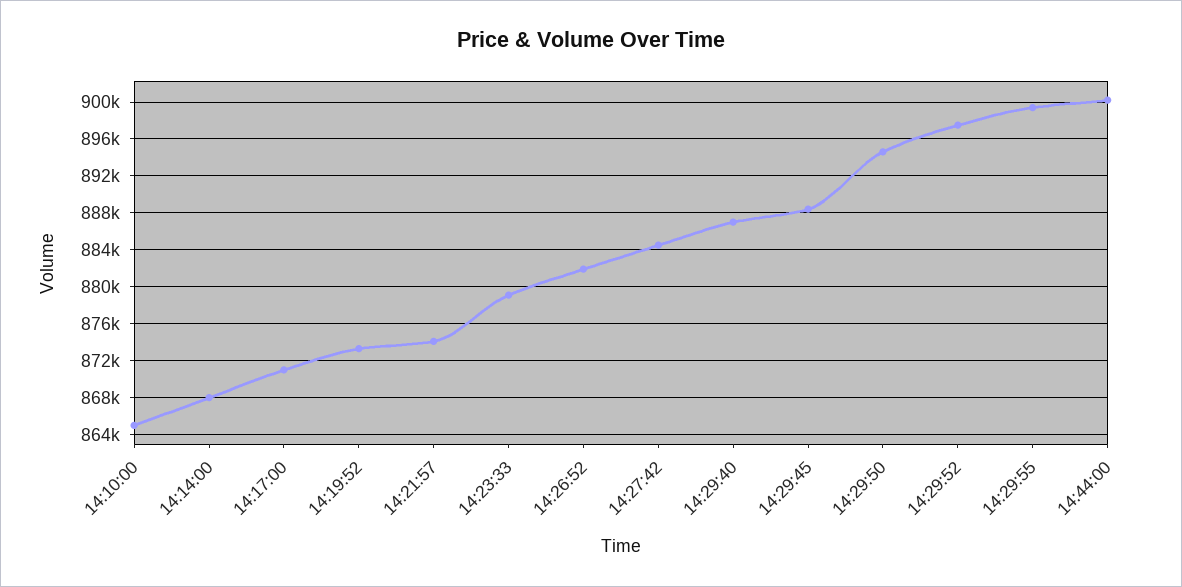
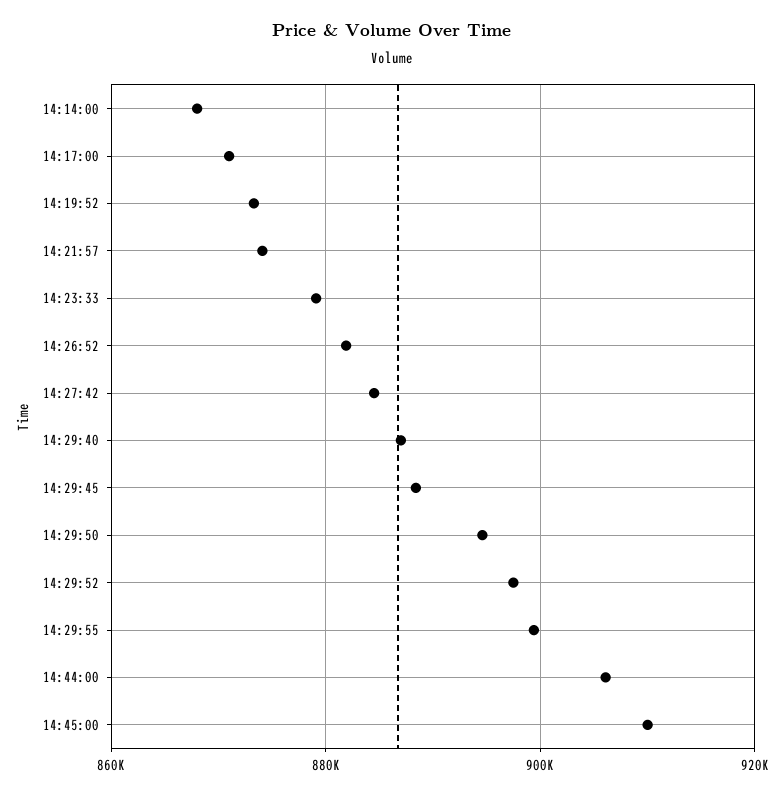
14:10:00: 865000 -> none
14:44:00: 900000 -> 906000
14:45:00: none -> 910000

